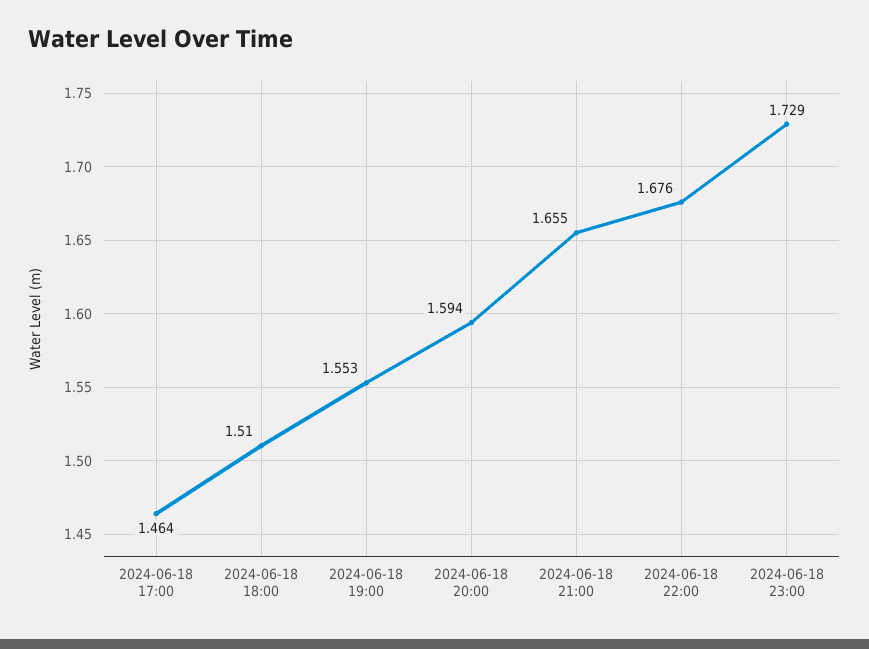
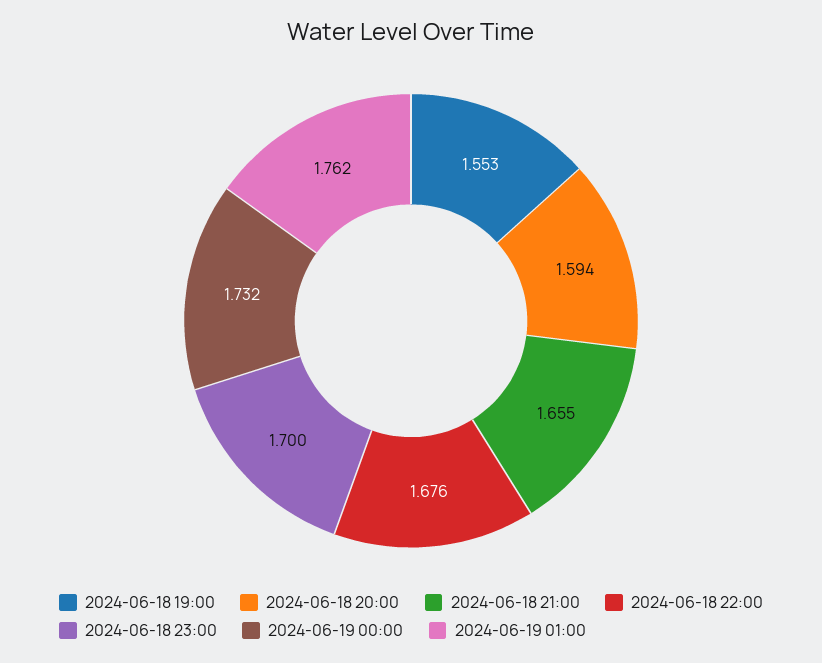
2024-06-18 17:00: 1.464 -> none
2024-06-18 18:00: 1.51 -> none
2024-06-18 23:00: 1.729 -> 1.7
2024-06-19 00:00: none -> 1.732
2024-06-19 01:00: none -> 1.762

